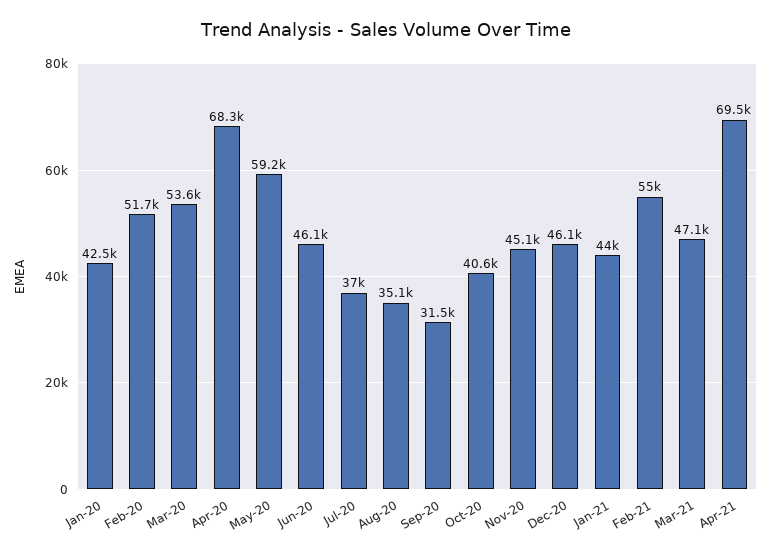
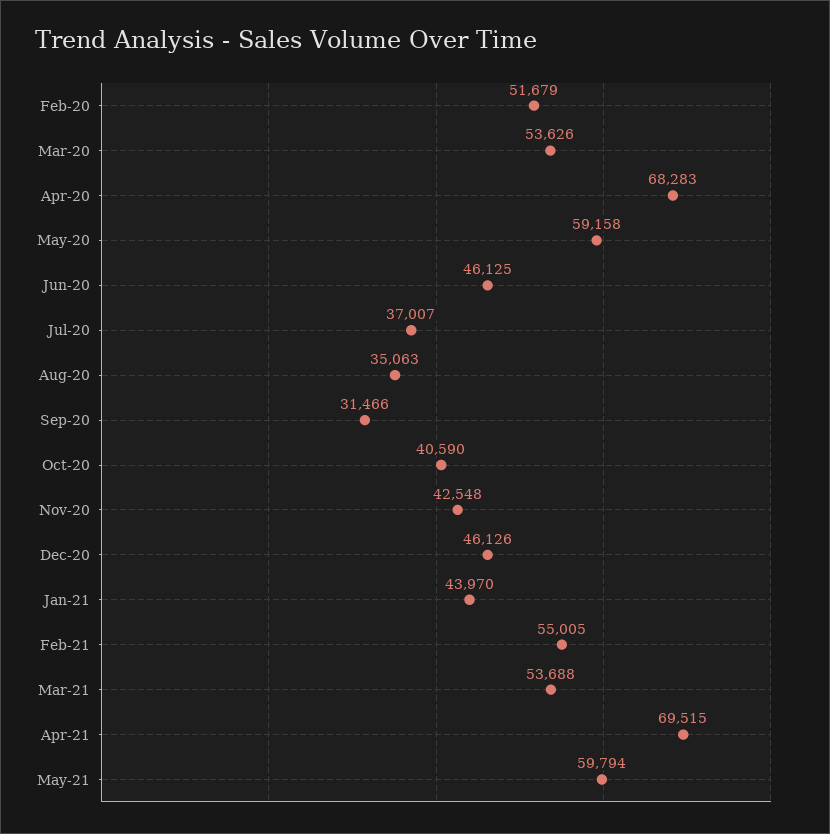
Jan-20: 42500 -> none
Nov-20: 45100 -> 42548
Mar-21: 47100 -> 53688
May-21: none -> 59794

